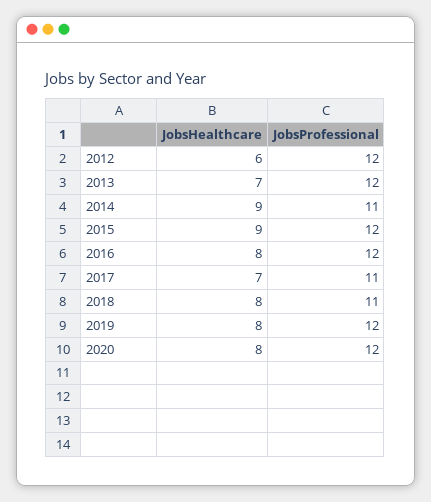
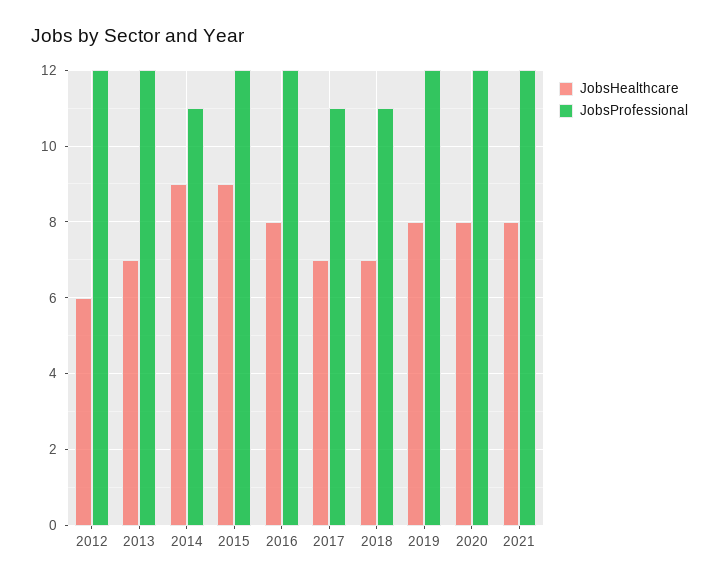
JobsHealthcare, 2018: 8 -> 7
JobsHealthcare, 2021: none -> 8
JobsProfessional, 2021: none -> 12

